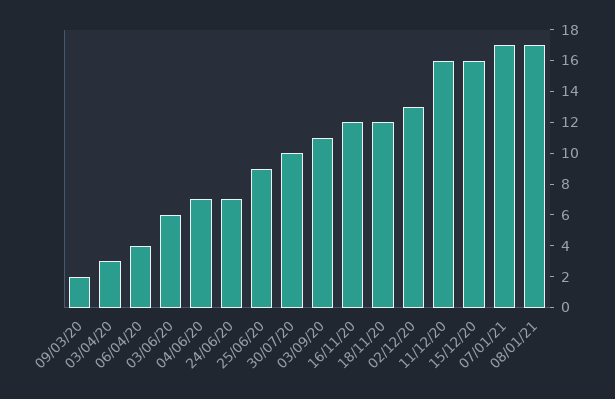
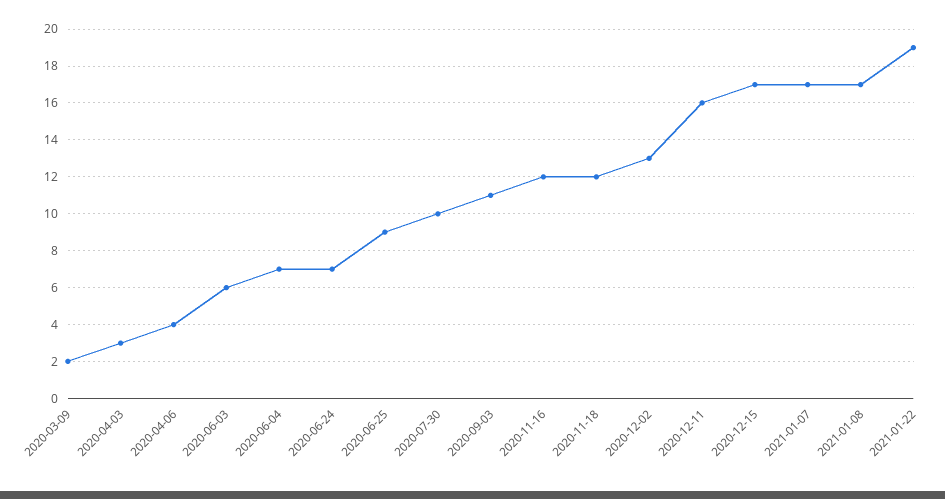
15/12/20: 16 -> 17
2021-01-22: none -> 19

